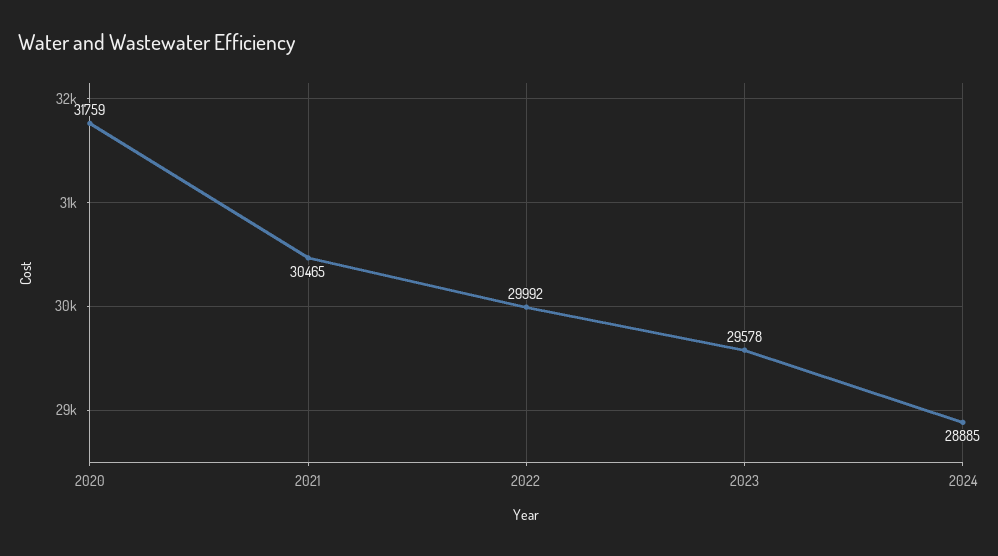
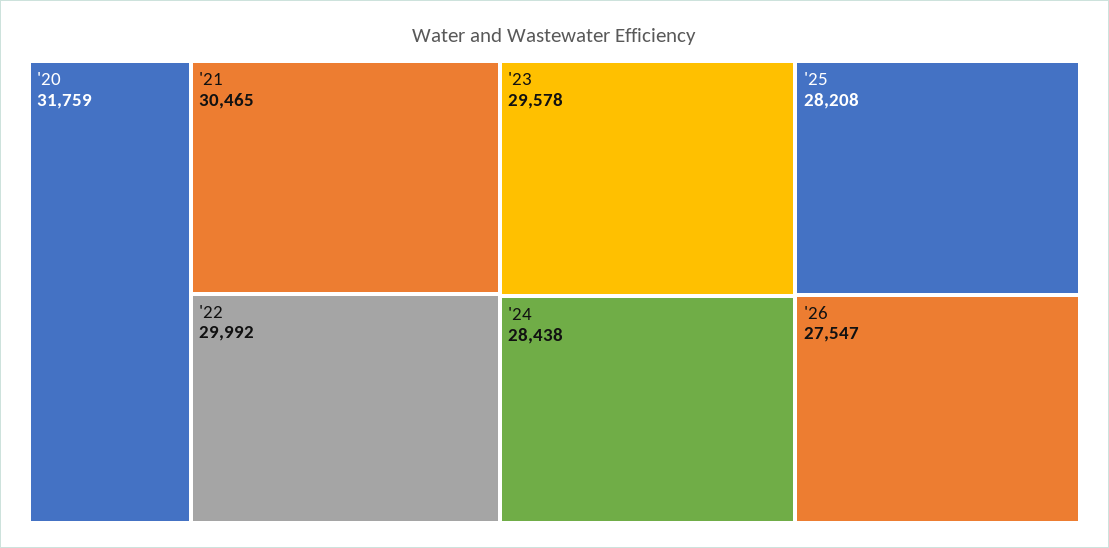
2024: 28885 -> 28438
'25: none -> 28208
'26: none -> 27547

